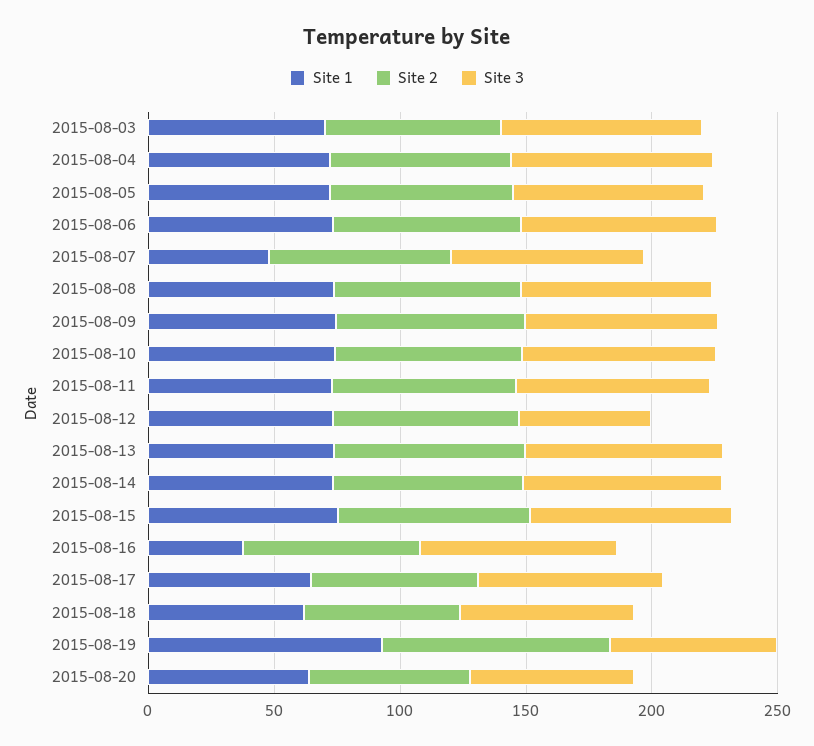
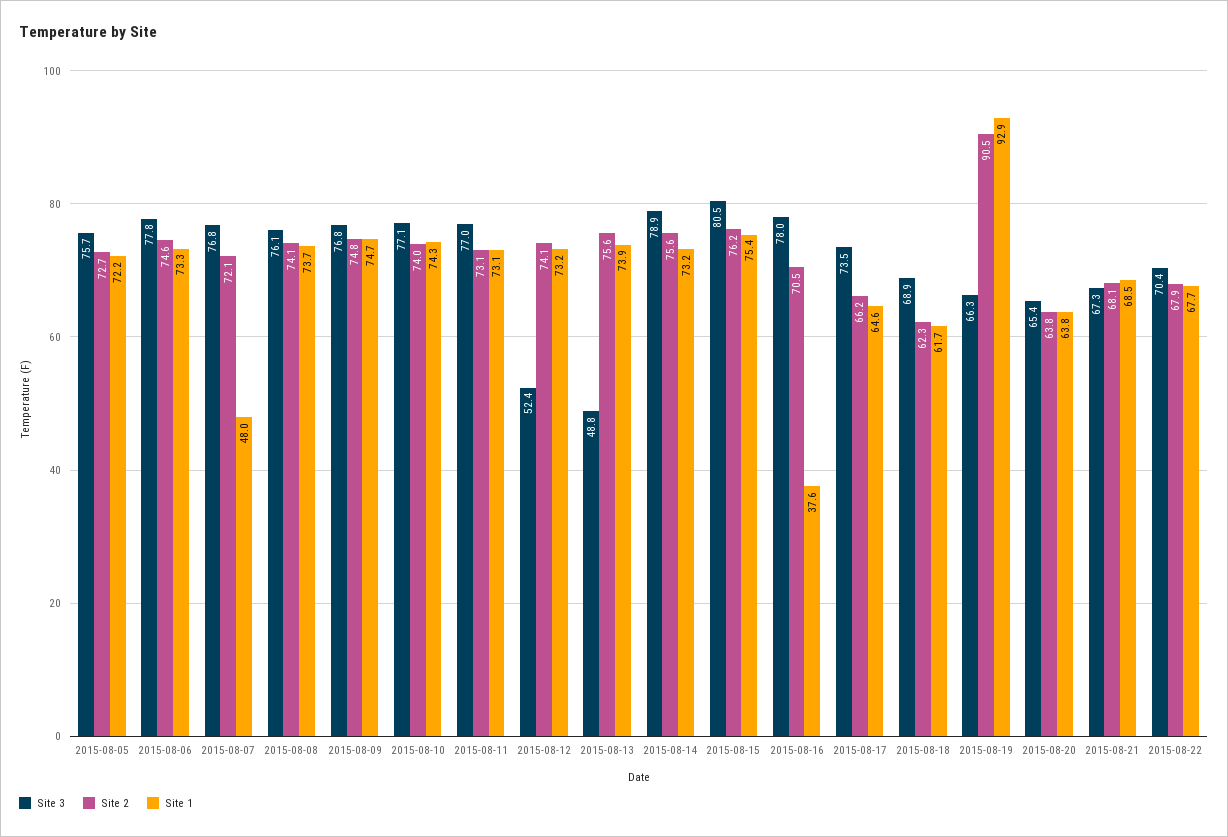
Site 1, 2015-08-03: 70 -> none
Site 2, 2015-08-03: 70 -> none
Site 3, 2015-08-03: 80 -> none
Site 1, 2015-08-04: 70 -> none
Site 2, 2015-08-04: 70 -> none
Site 3, 2015-08-04: 80 -> none
Site 3, 2015-08-13: 80 -> 48.8
Site 3, 2015-08-21: none -> 67.3
Site 2, 2015-08-21: none -> 68.1
Site 1, 2015-08-21: none -> 68.5
Site 3, 2015-08-22: none -> 70.4
Site 2, 2015-08-22: none -> 67.9
Site 1, 2015-08-22: none -> 67.7

